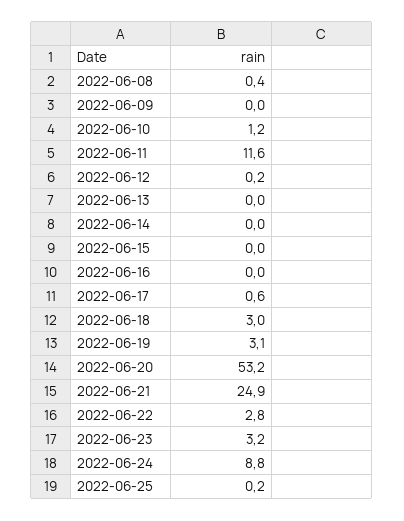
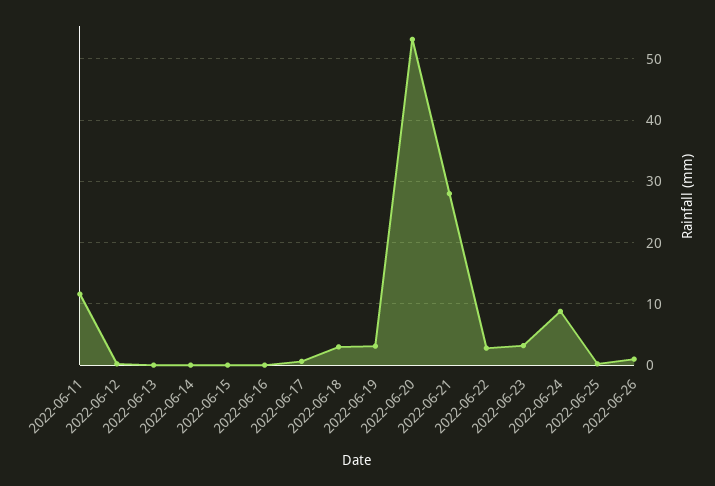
2022-06-08: 0.4 -> none
2022-06-09: 0 -> none
2022-06-10: 1.2 -> none
2022-06-21: 24.9 -> 28
2022-06-26: none -> 1

